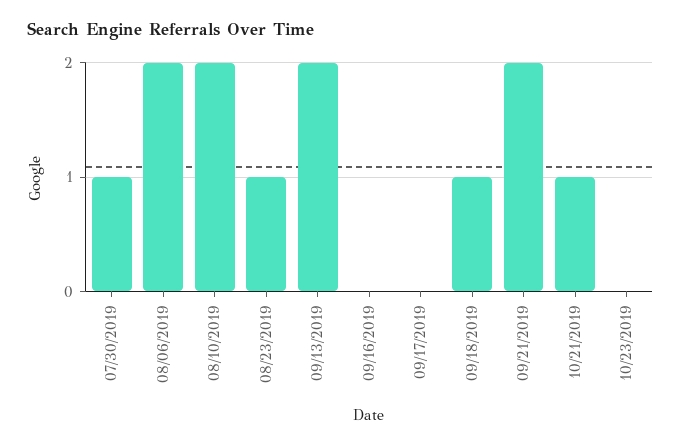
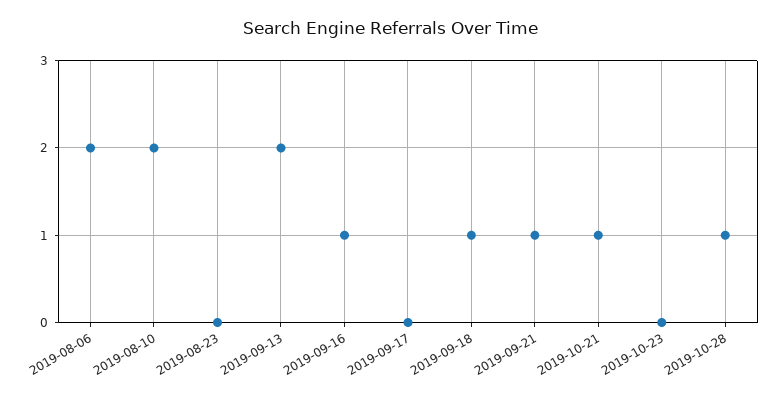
07/30/2019: 1 -> none
08/23/2019: 1 -> 0
09/16/2019: 0 -> 1
09/21/2019: 2 -> 1
2019-10-28: none -> 1

